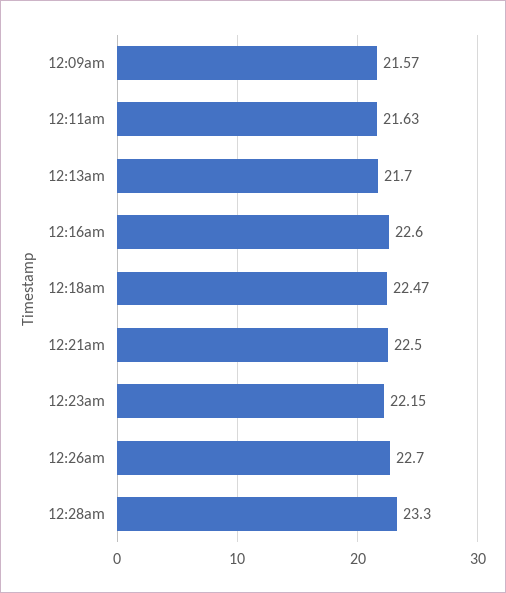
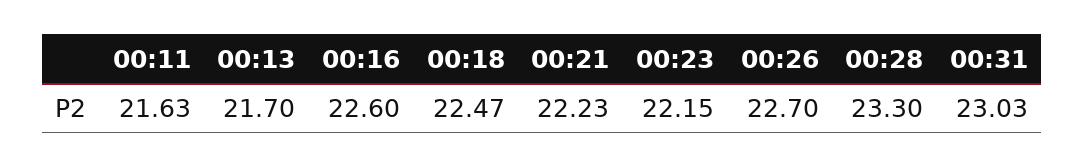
12:09am: 21.57 -> none
12:21am: 22.5 -> 22.23
00:31: none -> 23.03

